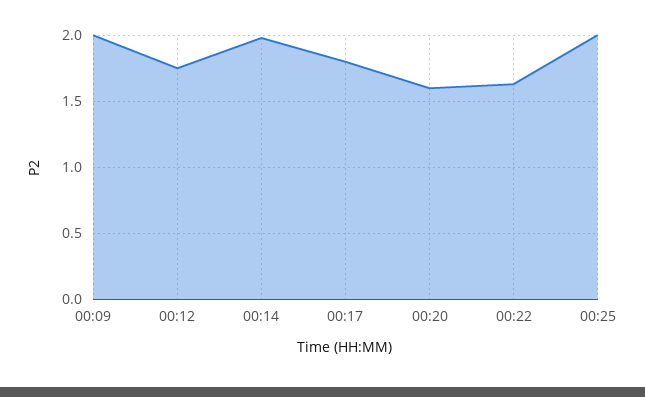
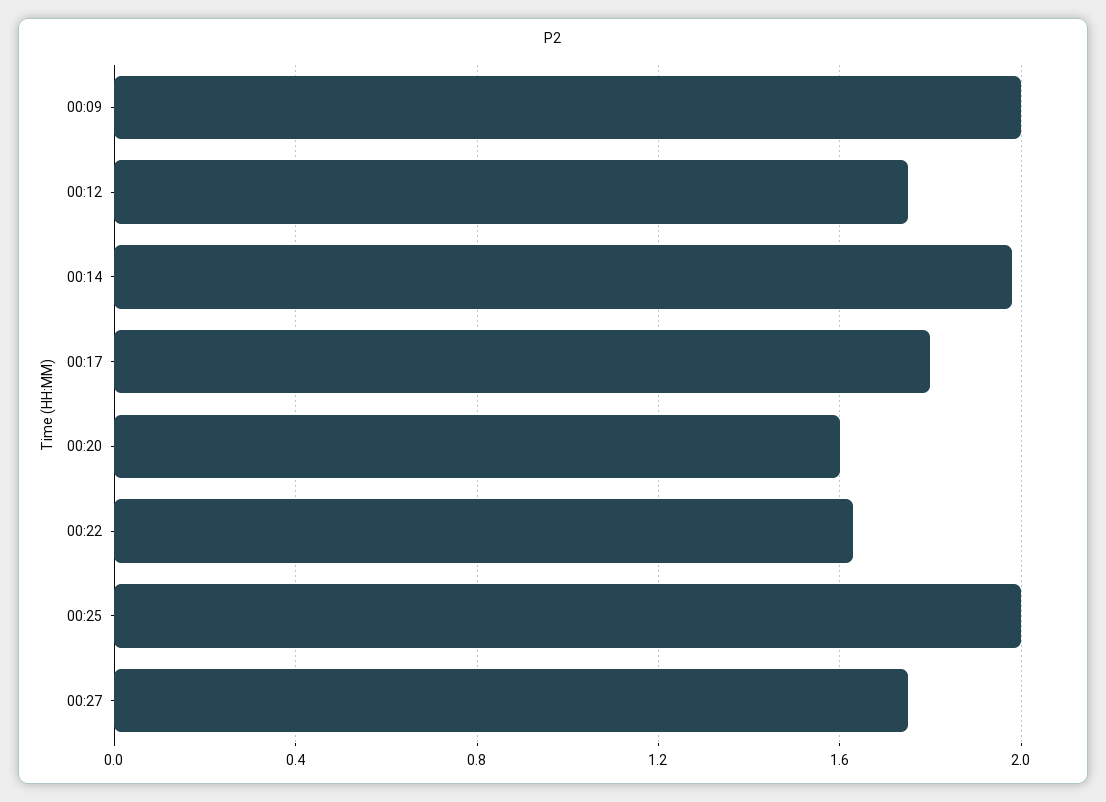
00:27: none -> 1.75

